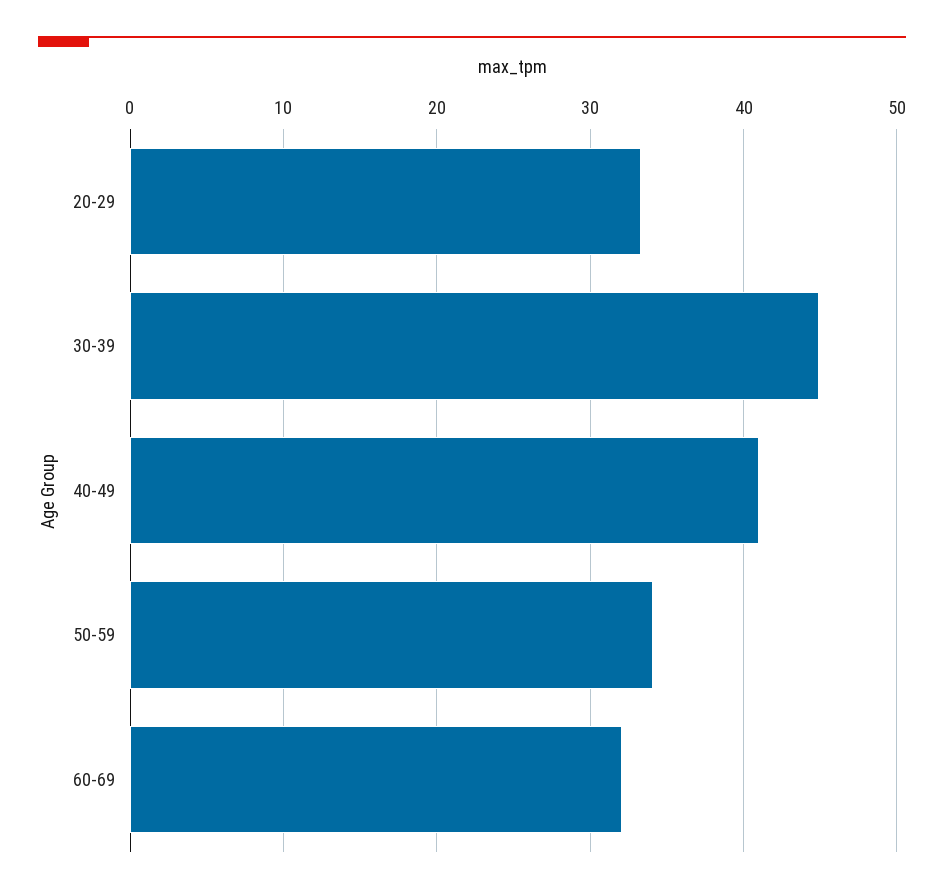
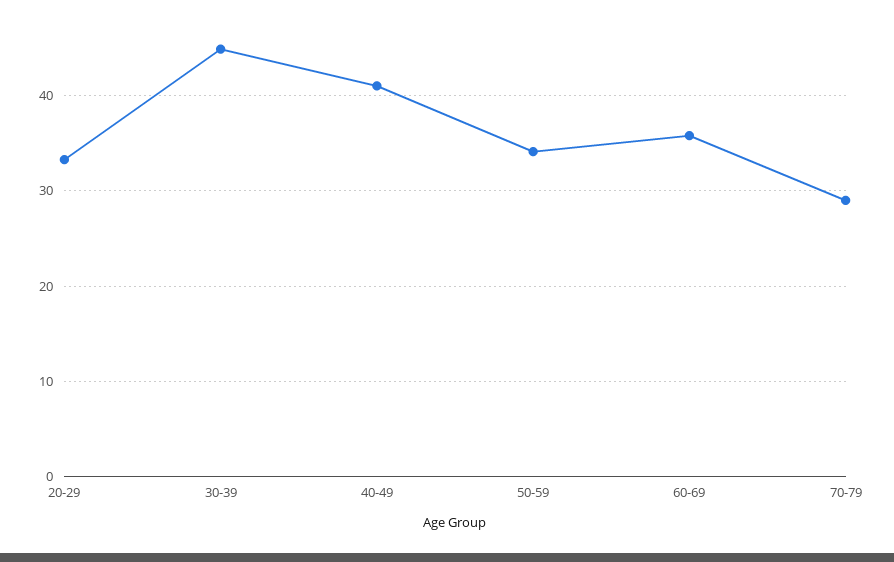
60-69: 32 -> 36
70-79: none -> 29

